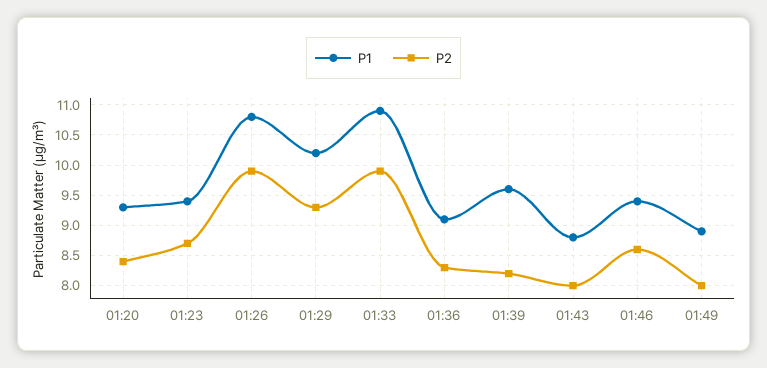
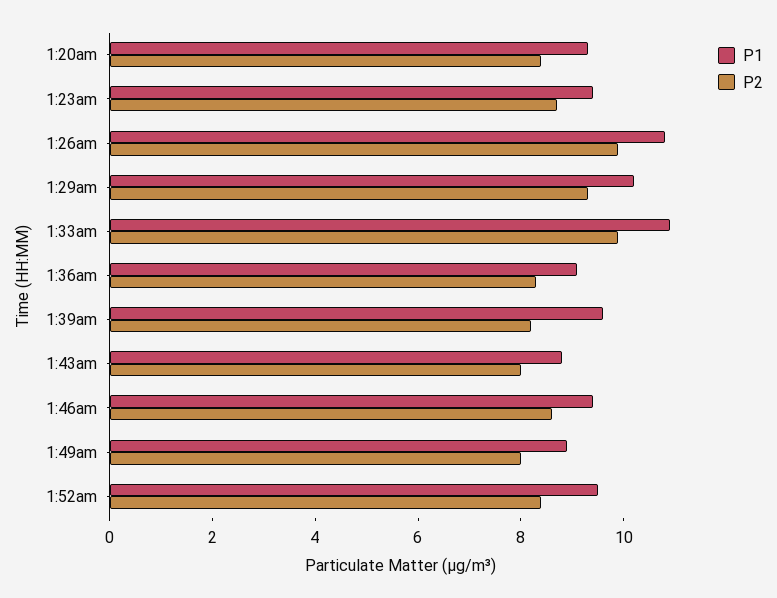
P1, 1:52am: none -> 9.5
P2, 1:52am: none -> 8.5

